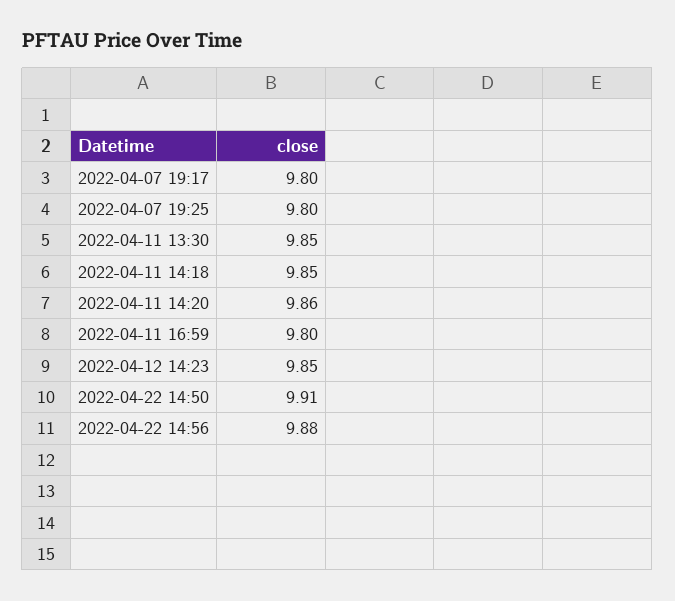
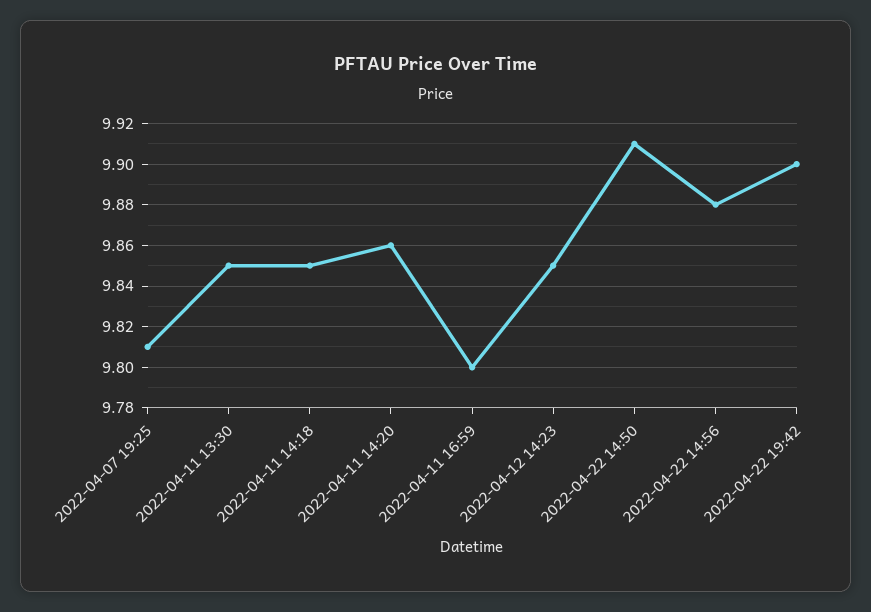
2022-04-07 19:17: 9.8 -> none
2022-04-07 19:25: 9.8 -> 9.81
2022-04-22 19:42: none -> 9.9

